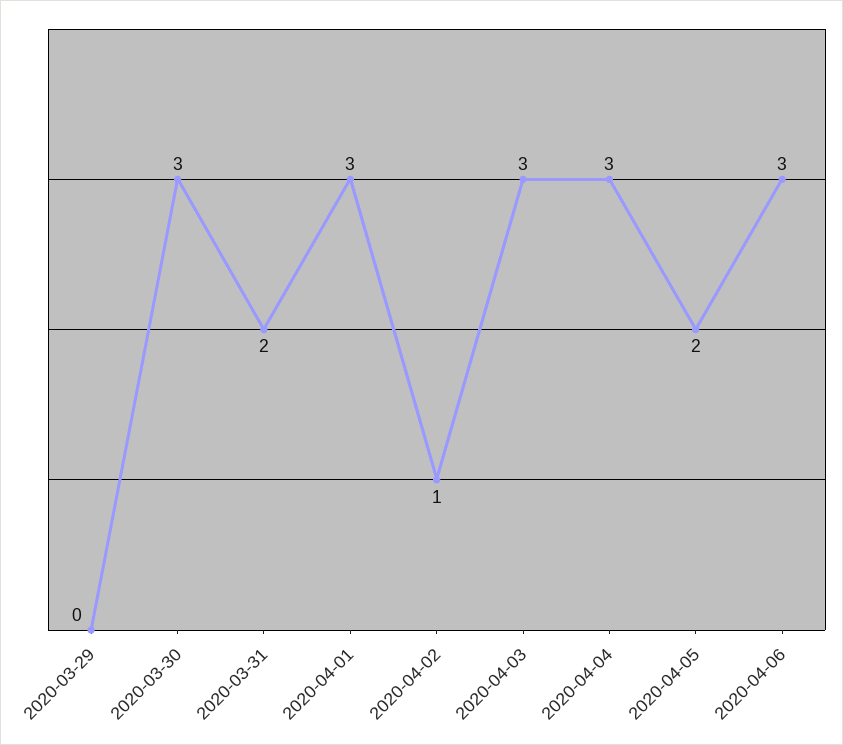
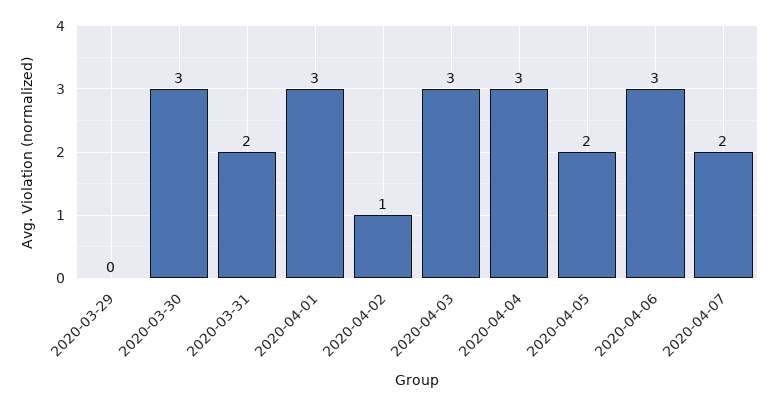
2020-04-07: none -> 2

